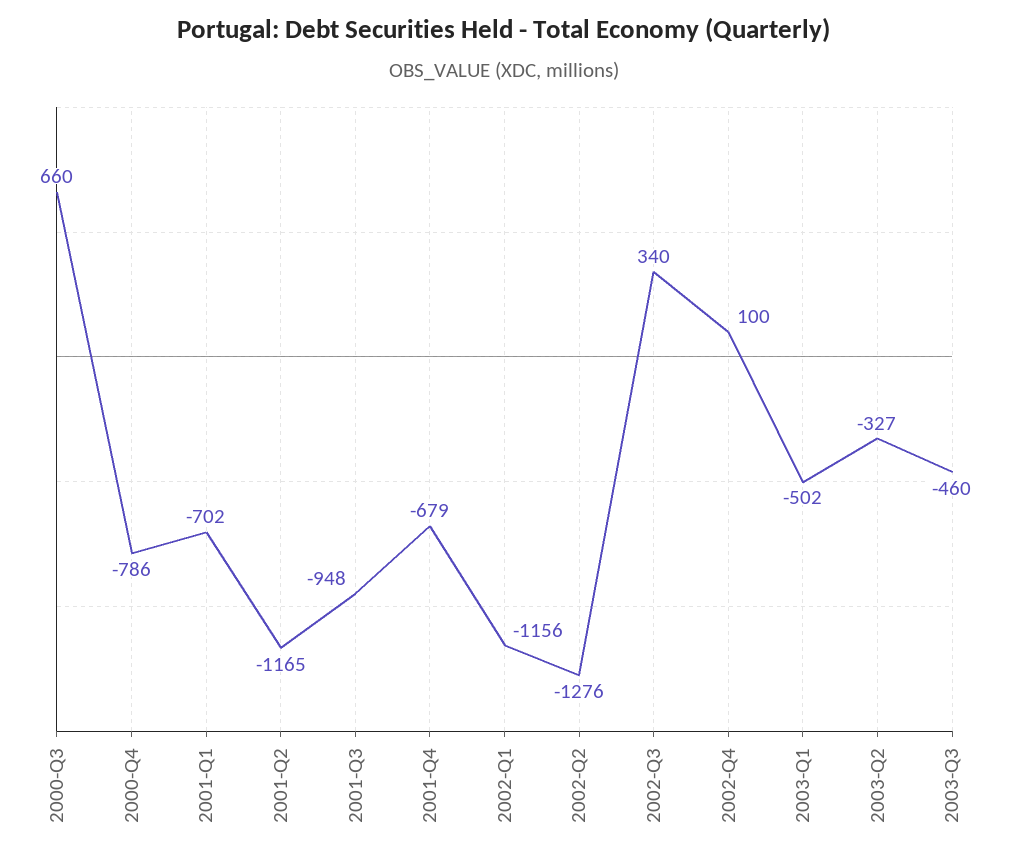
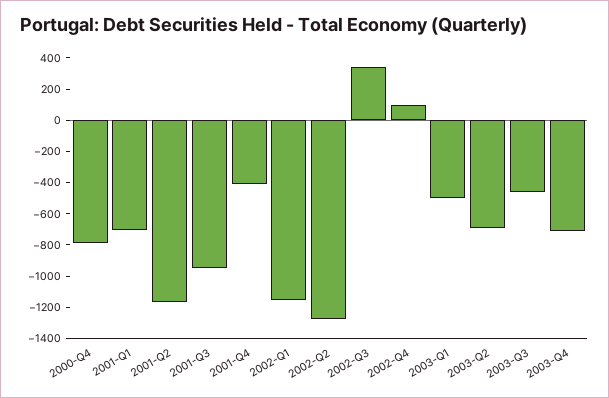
2000-Q3: 660 -> none
2001-Q4: -679 -> -400
2003-Q2: -327 -> -700
2003-Q4: none -> -700

